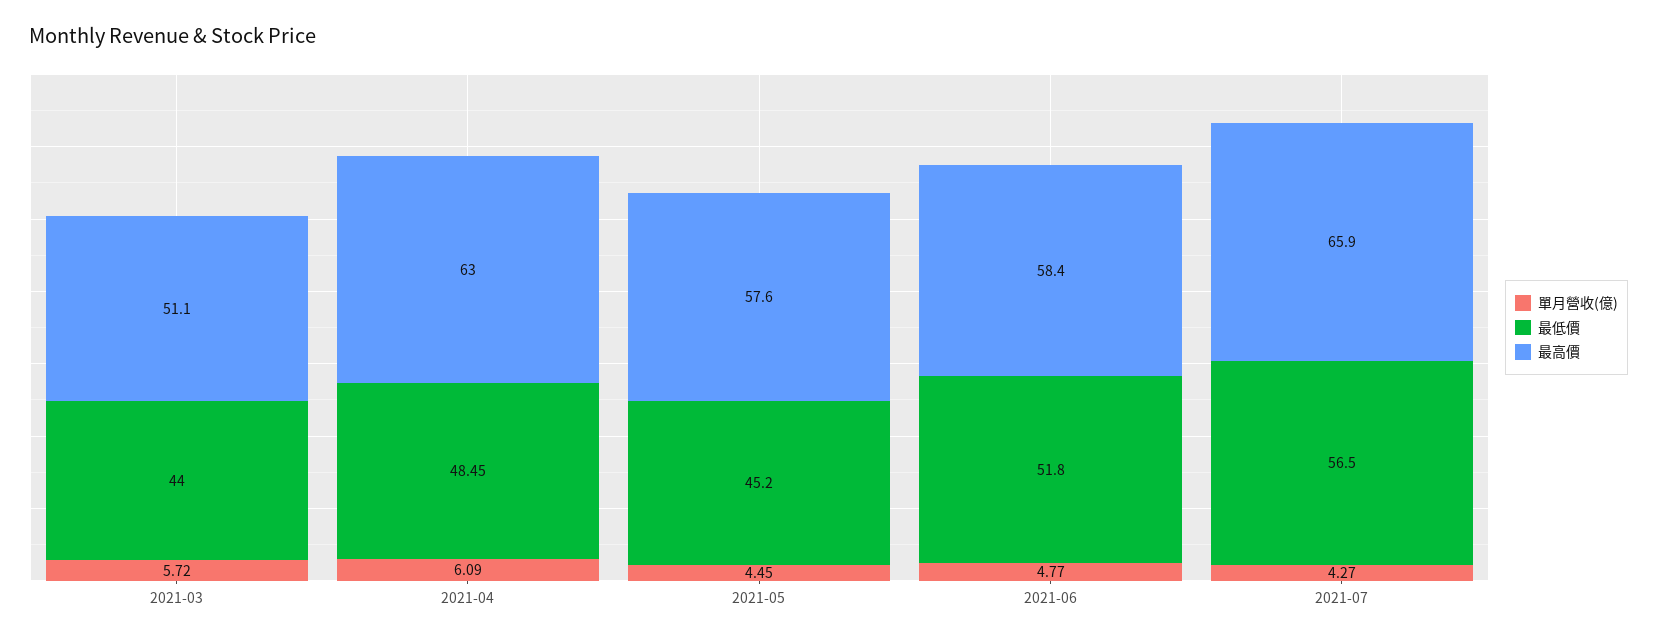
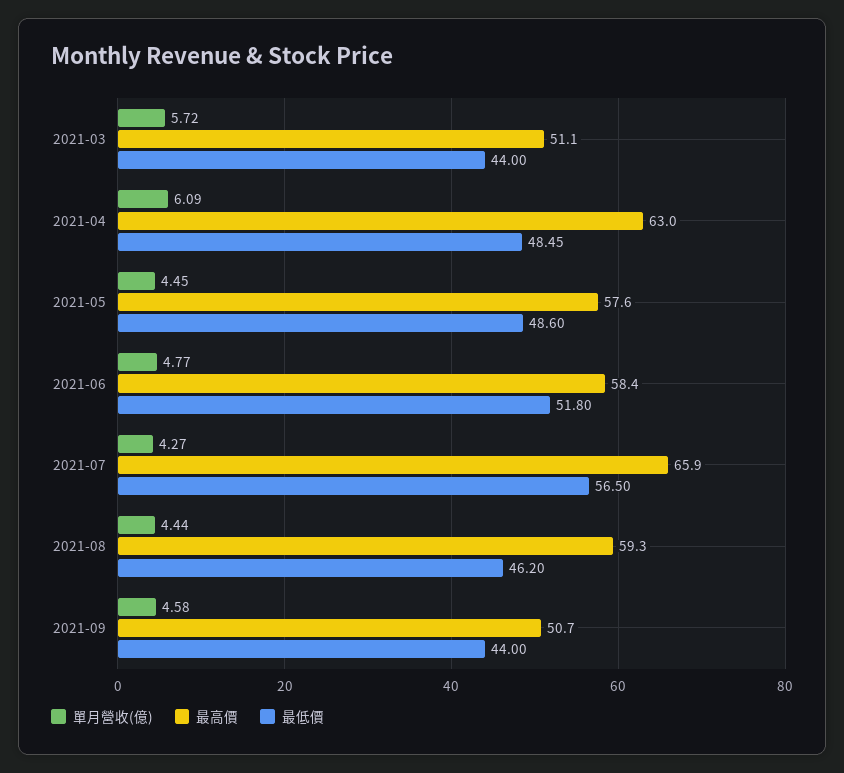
最低價, 2021-05: 45.2 -> 48.6
單月營收(億), 2021-08: none -> 4.44
最高價, 2021-08: none -> 59.3
最低價, 2021-08: none -> 46.2
單月營收(億), 2021-09: none -> 4.58
最高價, 2021-09: none -> 50.7
最低價, 2021-09: none -> 44

